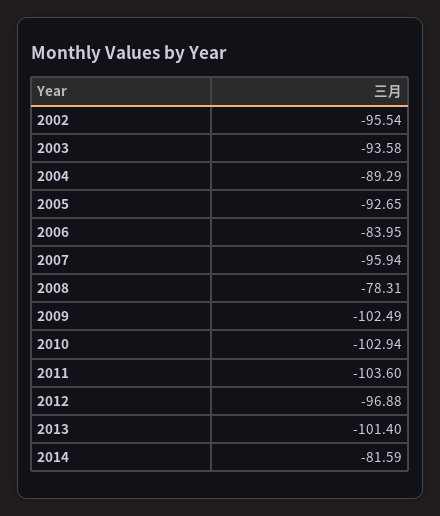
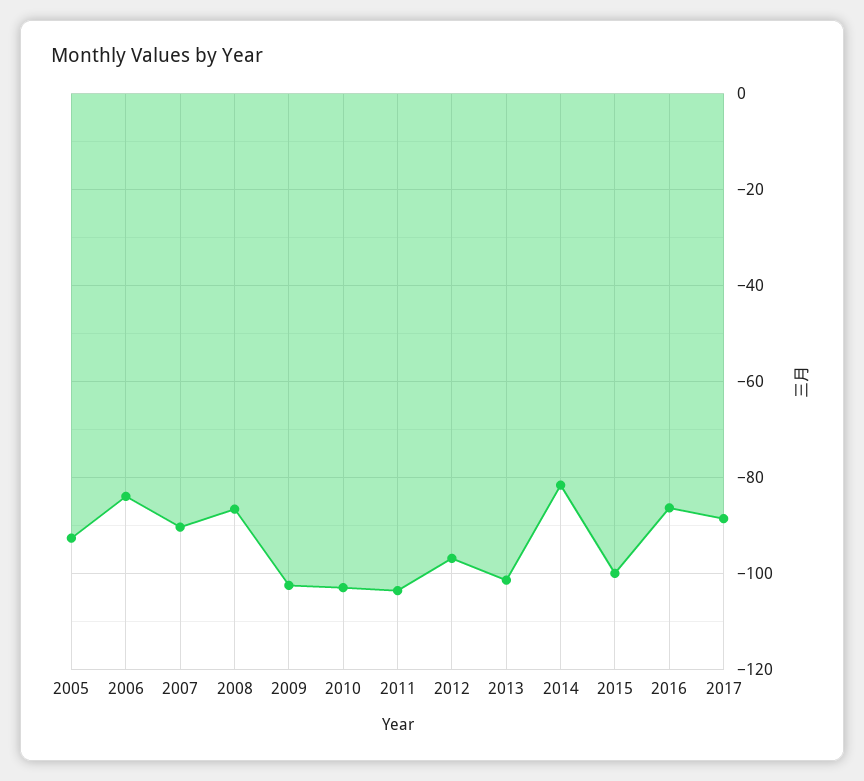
2002: -95.54 -> none
2003: -93.58 -> none
2004: -89.29 -> none
2007: -95.94 -> -90
2008: -78.31 -> -86
2015: none -> -100
2016: none -> -86
2017: none -> -88

